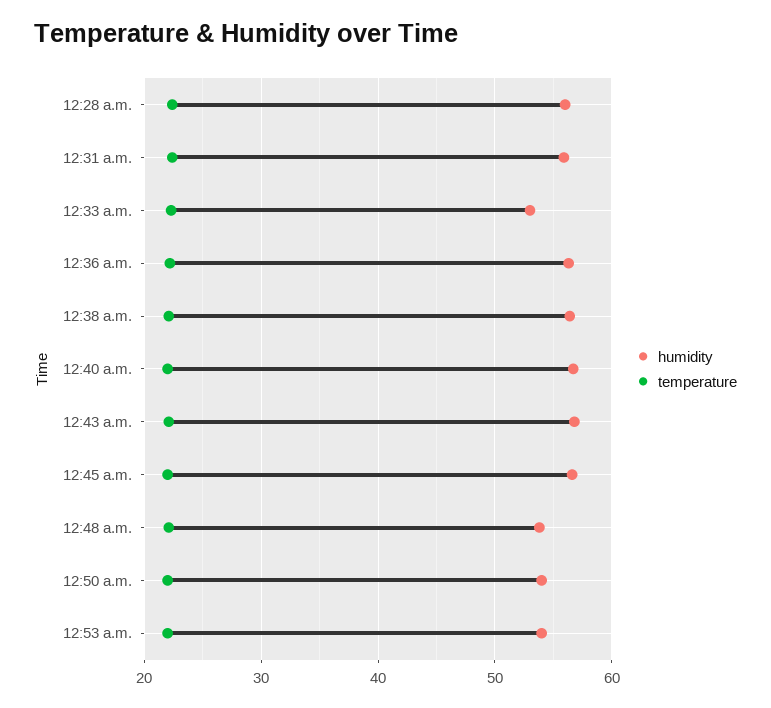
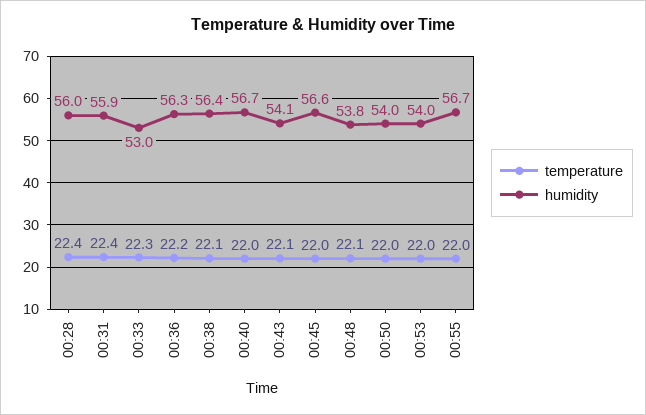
humidity, 12:43 a.m.: 57 -> 54.1
temperature, 00:55: none -> 22
humidity, 00:55: none -> 56.7

